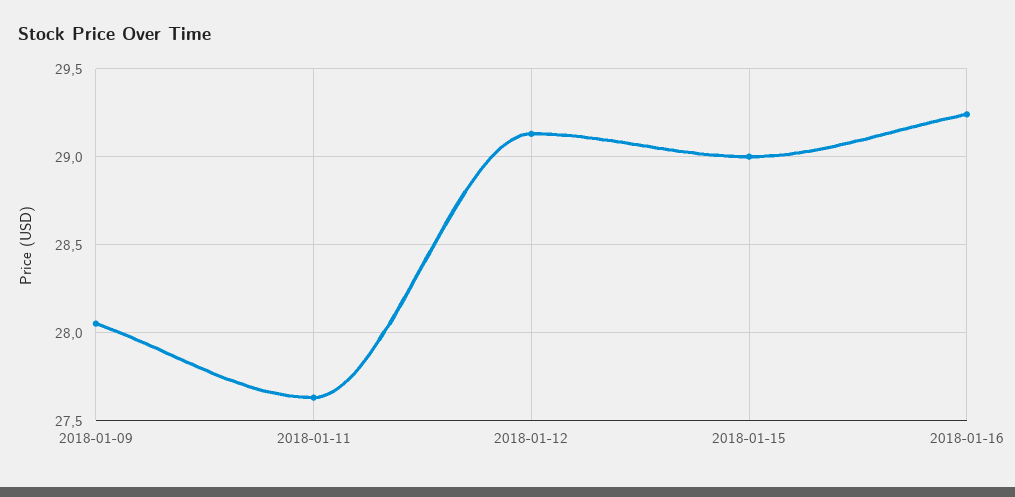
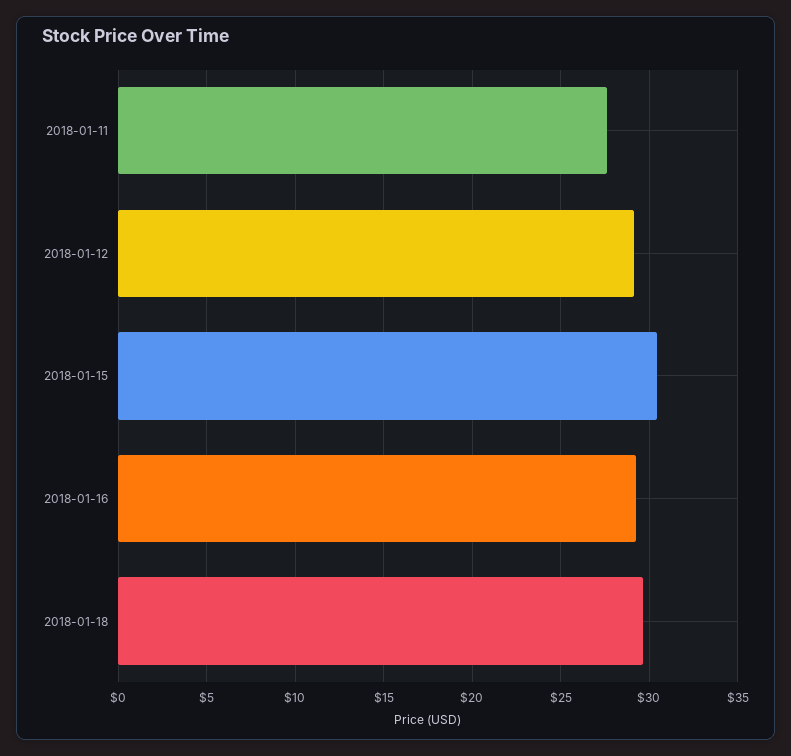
2018-01-09: 28.05 -> none
2018-01-15: 29 -> 30.5
2018-01-18: none -> 29.5

